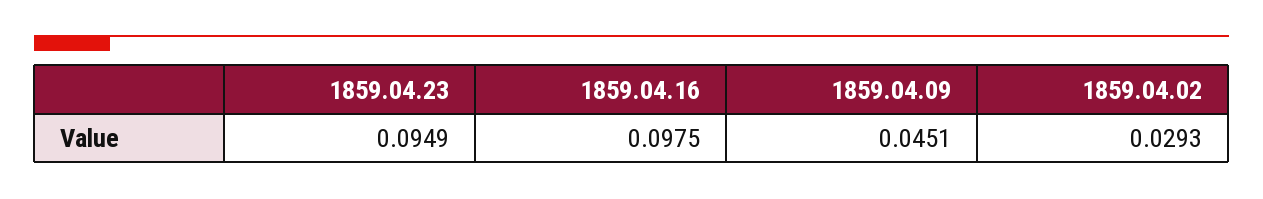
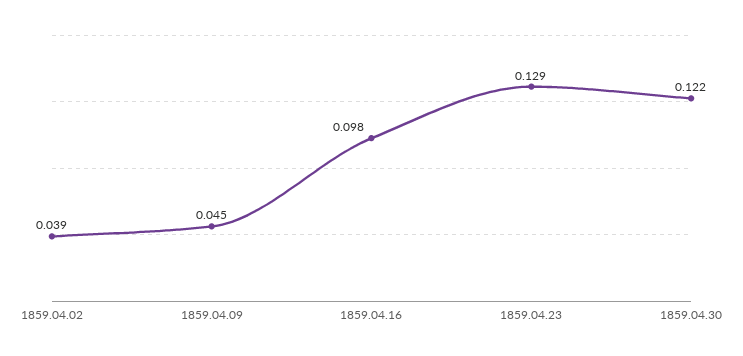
1859.04.23: 0.0949 -> 0.129
1859.04.02: 0.0293 -> 0.039
1859.04.30: none -> 0.122

